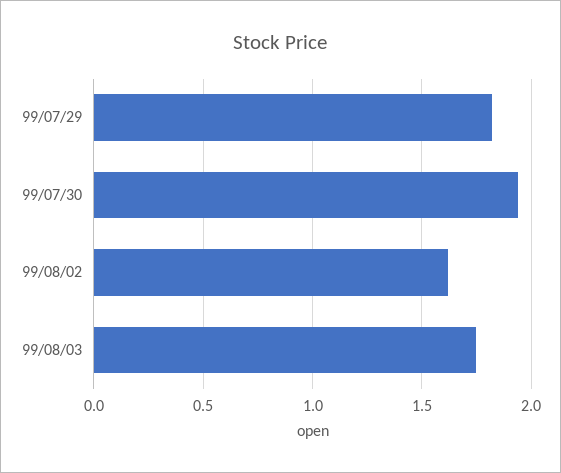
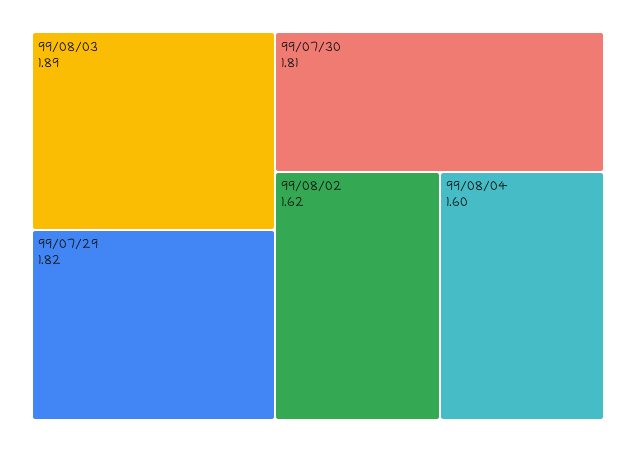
99/07/30: 1.95 -> 1.81
99/08/03: 1.75 -> 1.89
99/08/04: none -> 1.6

